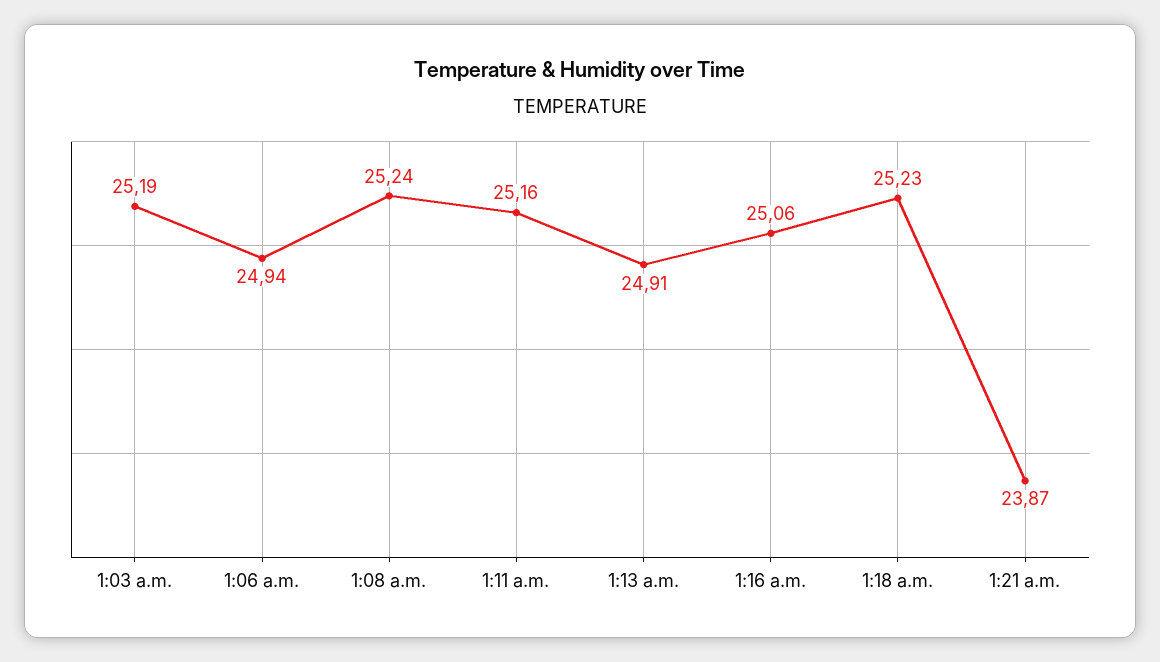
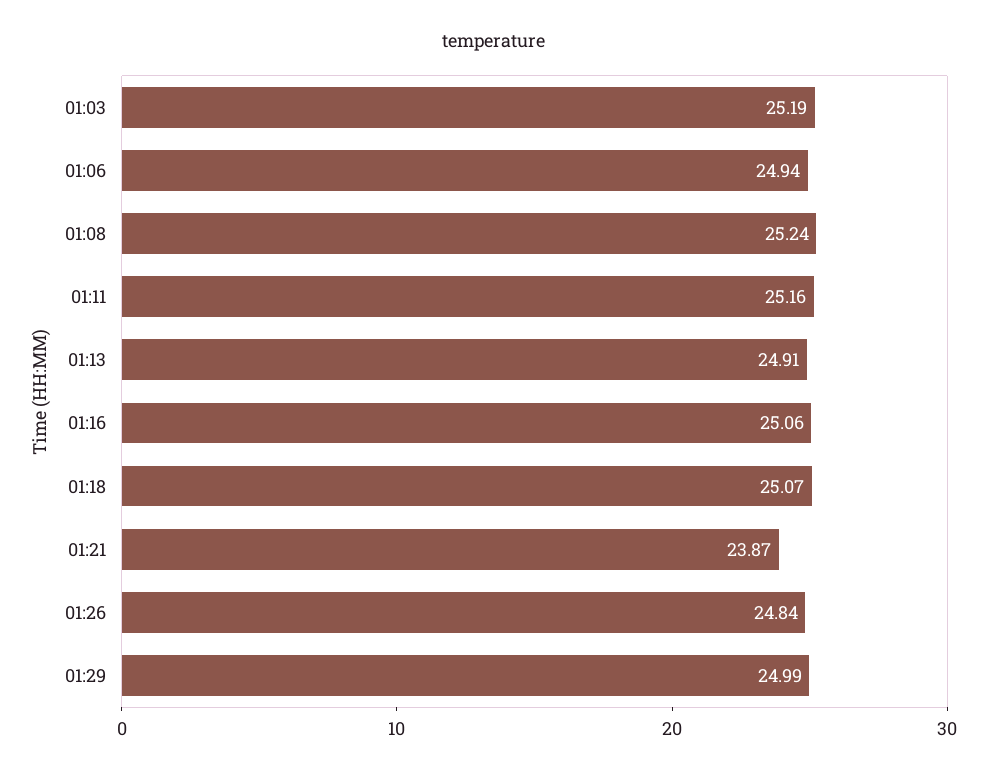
1:18 a.m.: 25.23 -> 25.07
01:26: none -> 24.84
01:29: none -> 24.99

